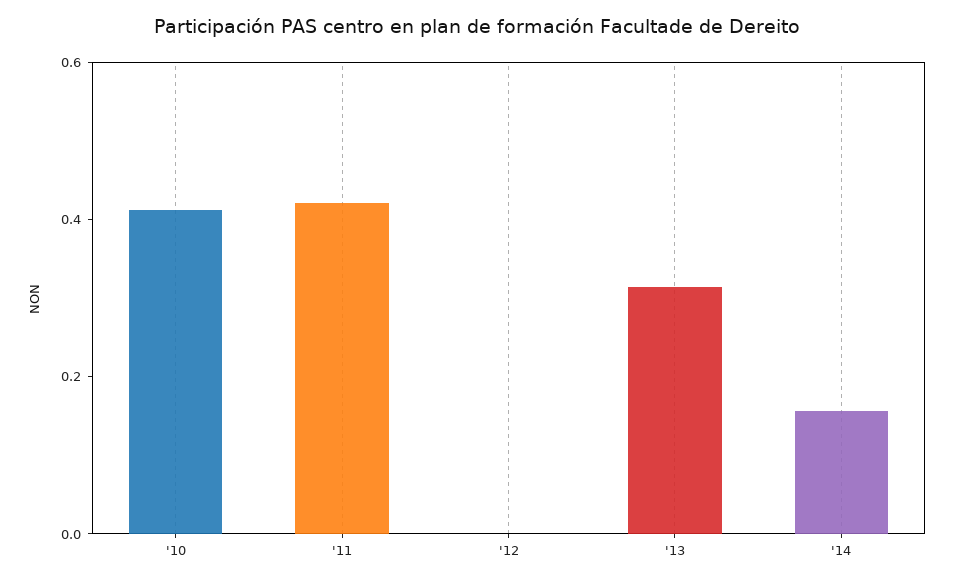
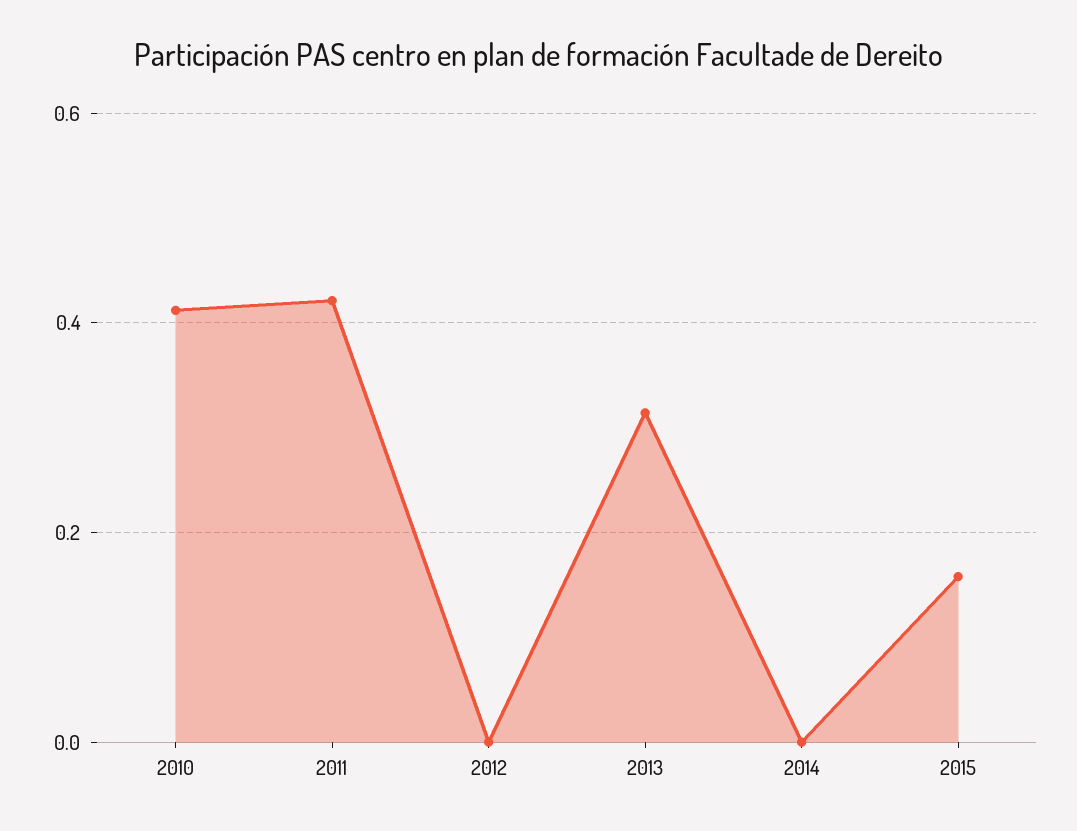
'14: 0.15 -> 0
2015: none -> 0.16

